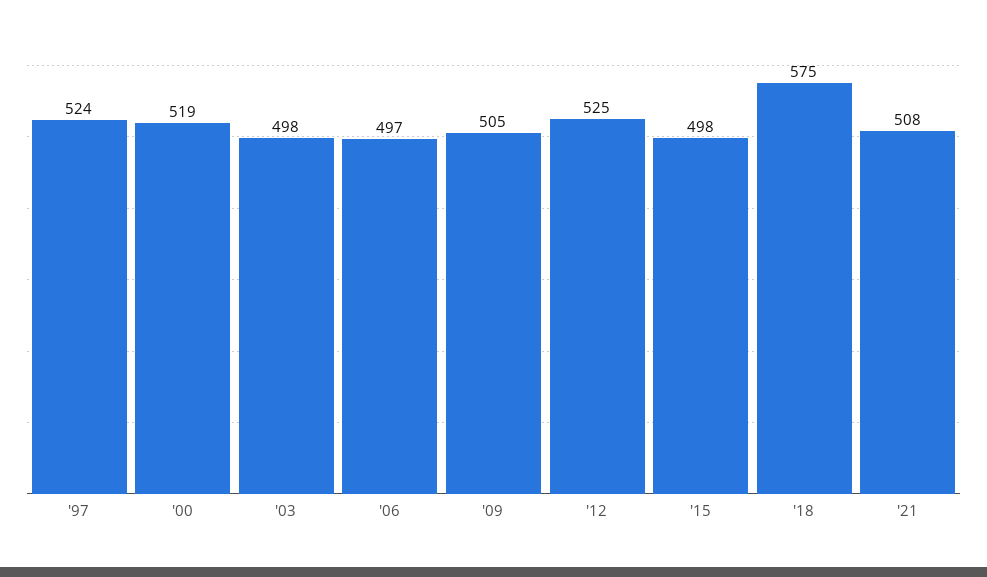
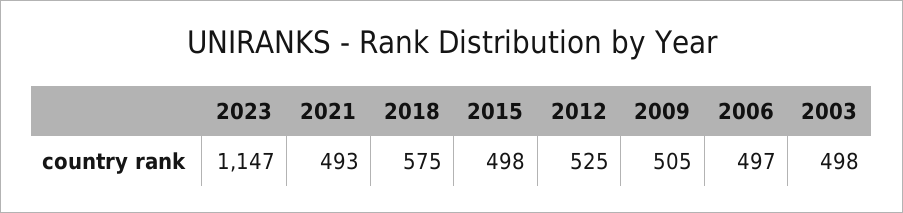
'97: 524 -> none
'00: 519 -> none
'21: 508 -> 493
2023: none -> 1147

